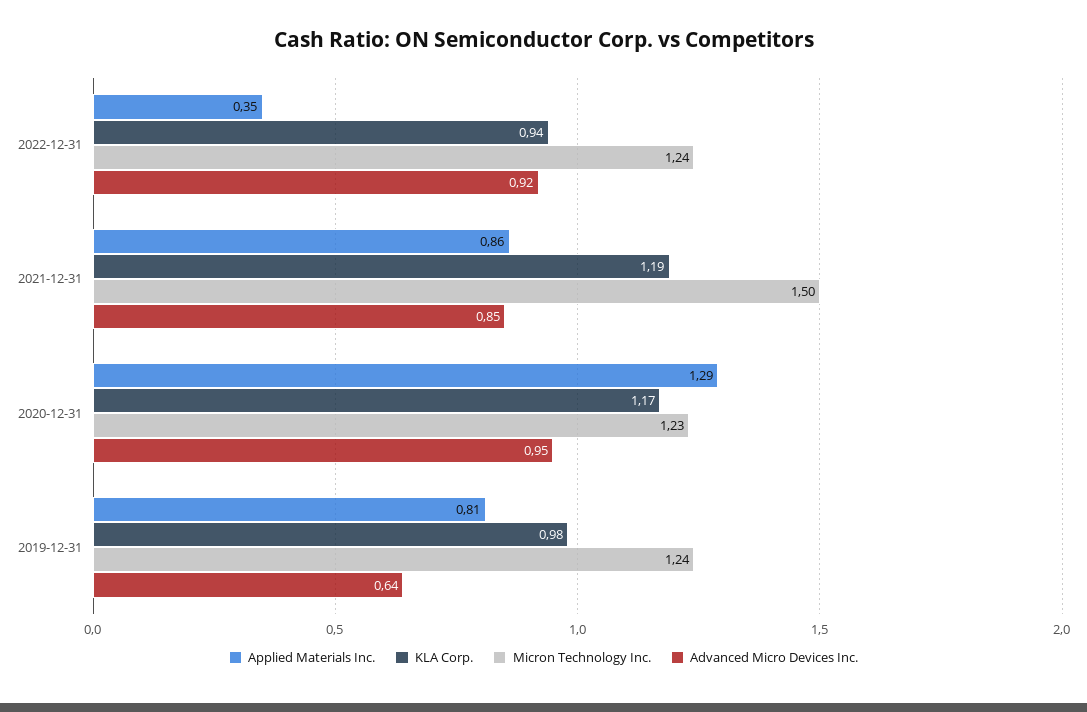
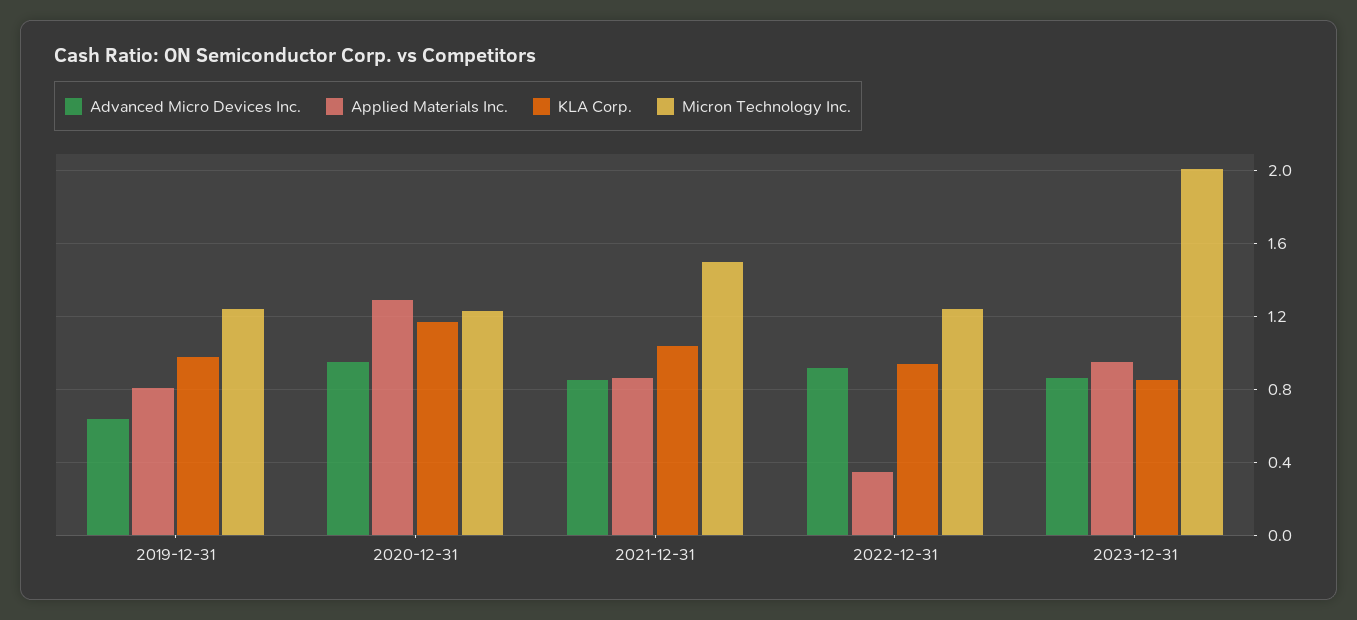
KLA Corp., 2021-12-31: 1.19 -> 1.05
Advanced Micro Devices Inc., 2023-12-31: none -> 0.85
Applied Materials Inc., 2023-12-31: none -> 0.95
KLA Corp., 2023-12-31: none -> 0.85
Micron Technology Inc., 2023-12-31: none -> 2

